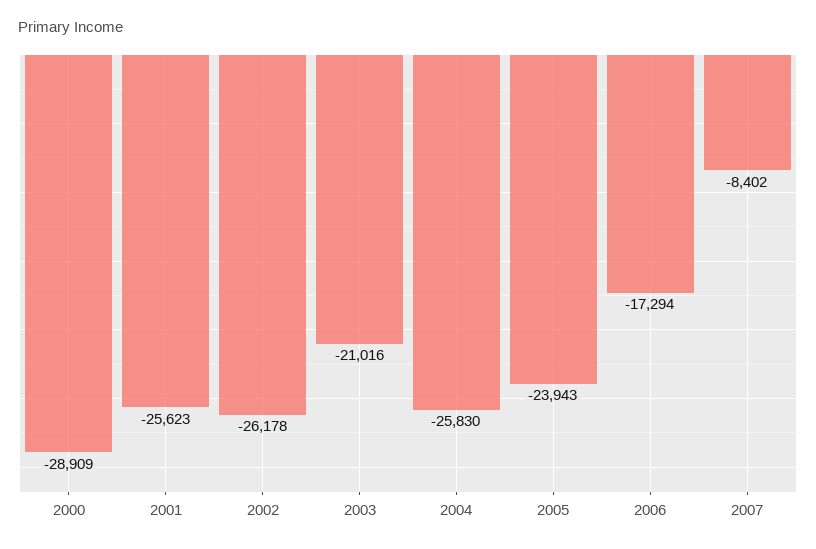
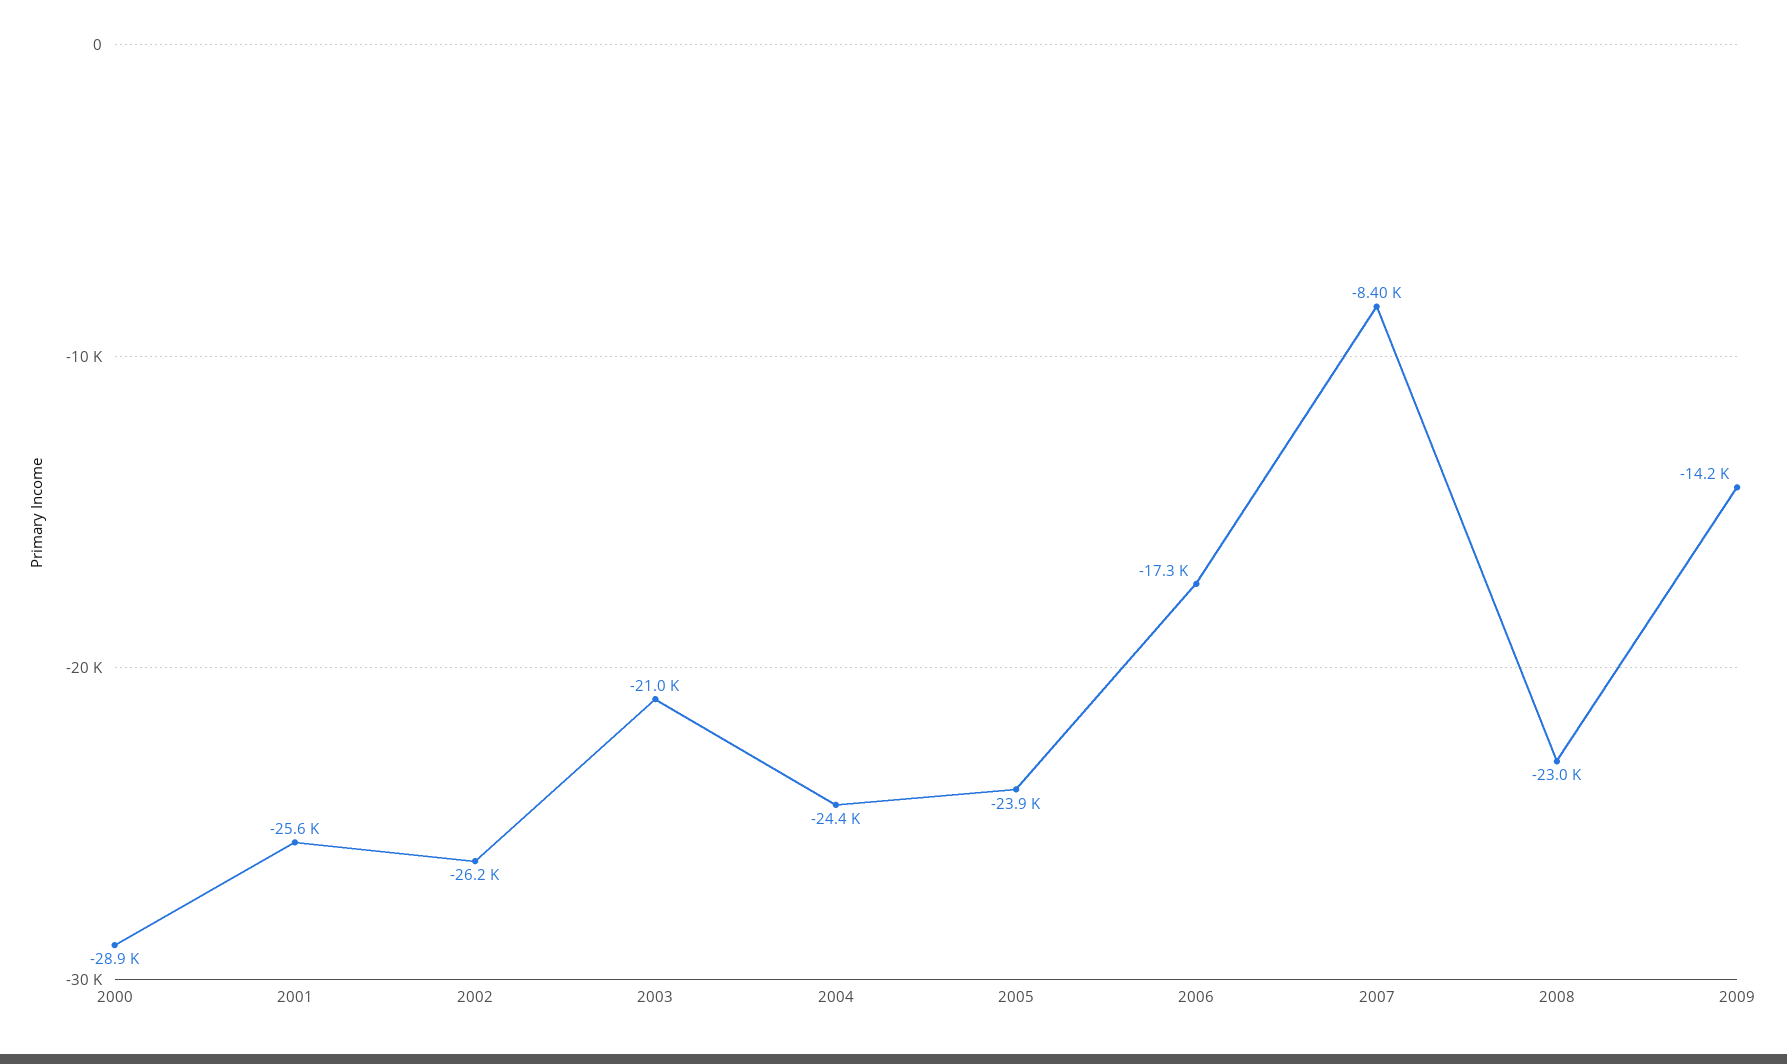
2004: -25830 -> -24400
2008: none -> -23000
2009: none -> -14200

